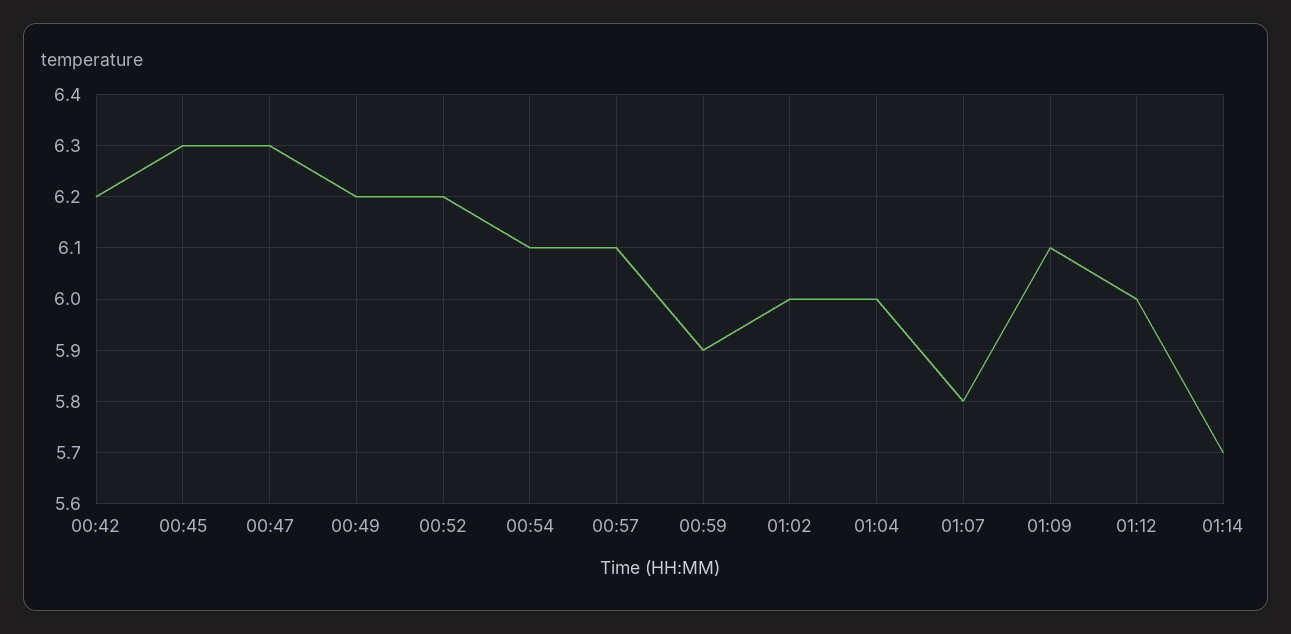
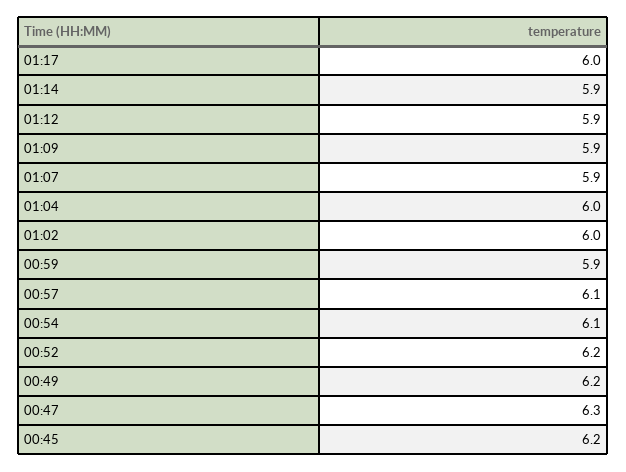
00:42: 6.2 -> none
00:45: 6.3 -> 6.2
01:07: 5.8 -> 5.9
01:09: 6.1 -> 5.9
01:12: 6 -> 5.9
01:14: 5.7 -> 5.9
01:17: none -> 6

